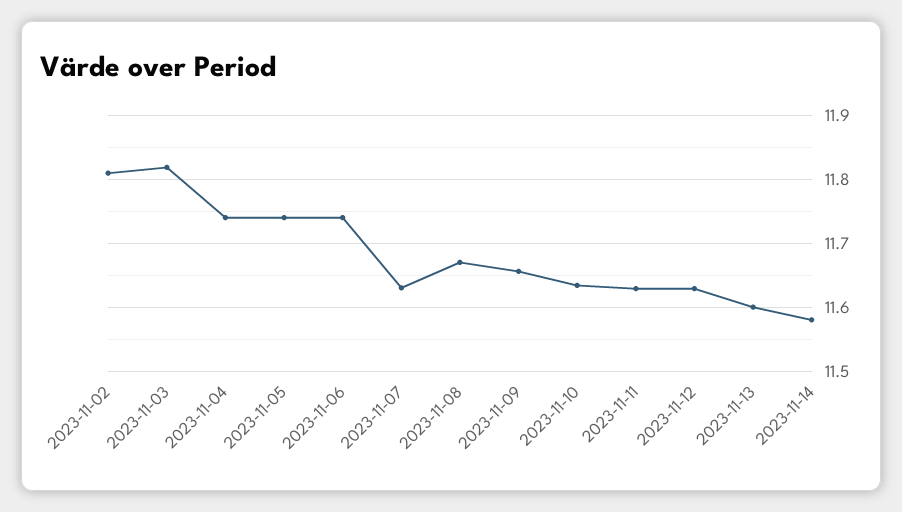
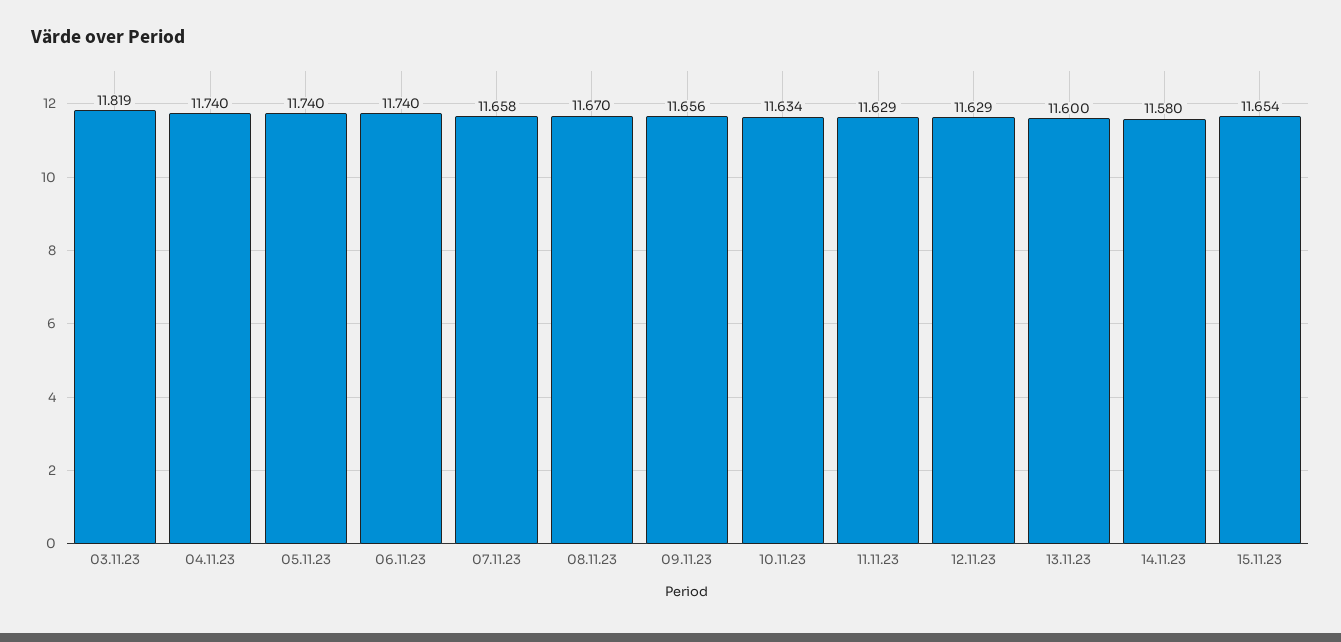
2023-11-02: 11.81 -> none
2023-11-07: 11.63 -> 11.658
15.11.23: none -> 11.654

